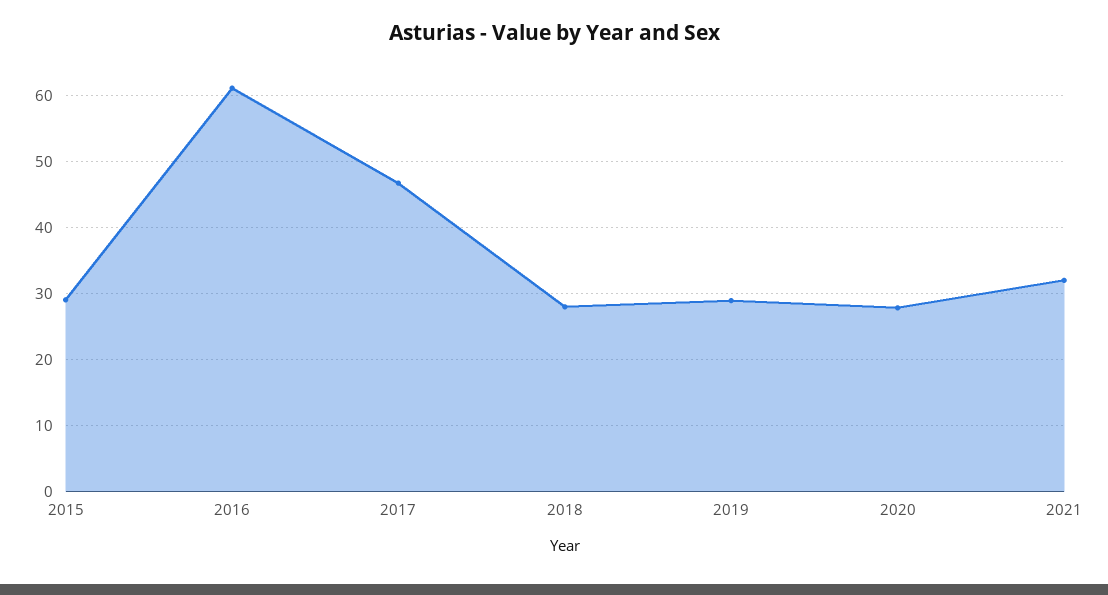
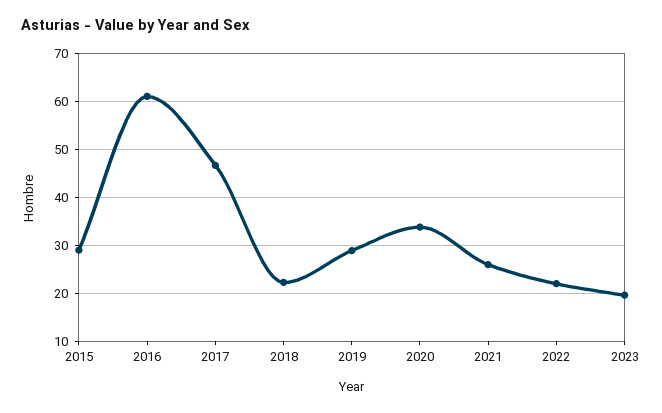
2018: 28 -> 22
2020: 28 -> 34
2021: 32 -> 26
2022: none -> 22
2023: none -> 20

